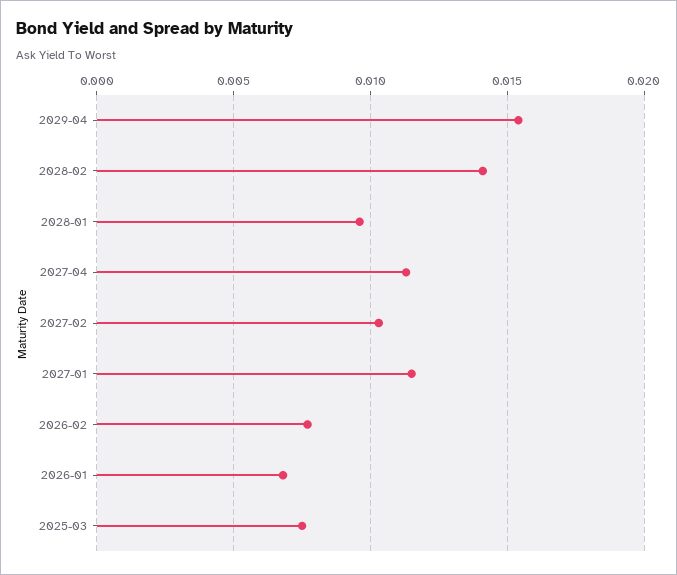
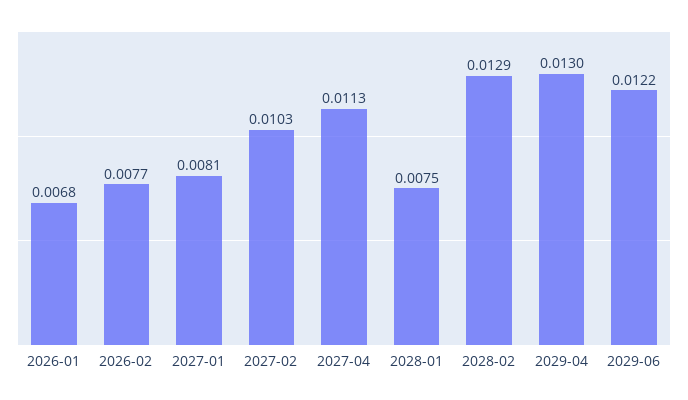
2029-04: 0.0155 -> 0.013
2028-02: 0.014 -> 0.0129
2028-01: 0.0095 -> 0.0075
2027-01: 0.0115 -> 0.0081
2025-03: 0.0075 -> none
2029-06: none -> 0.0122

